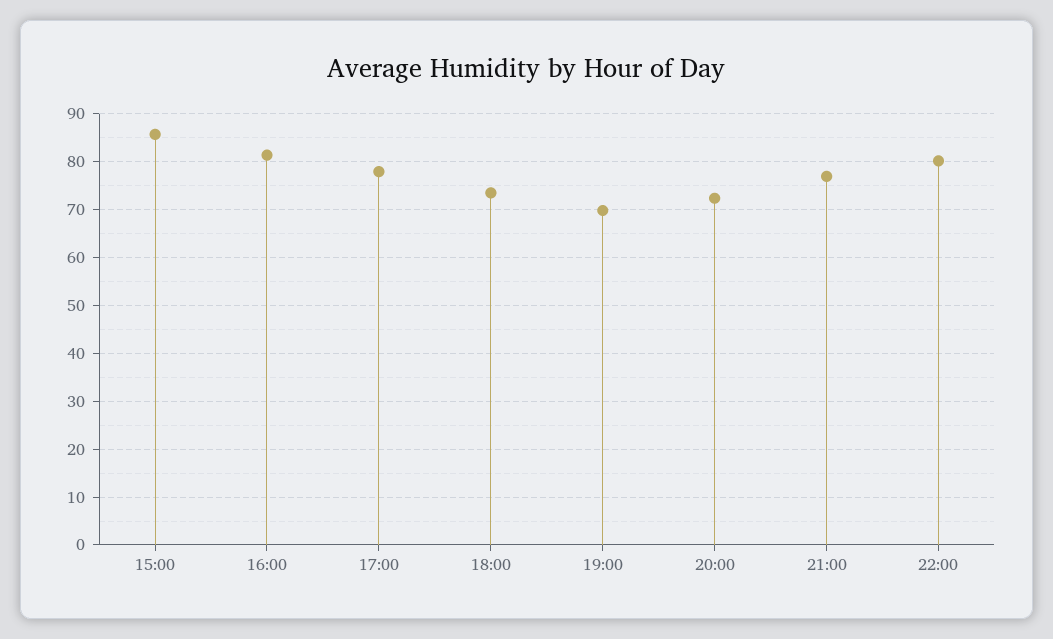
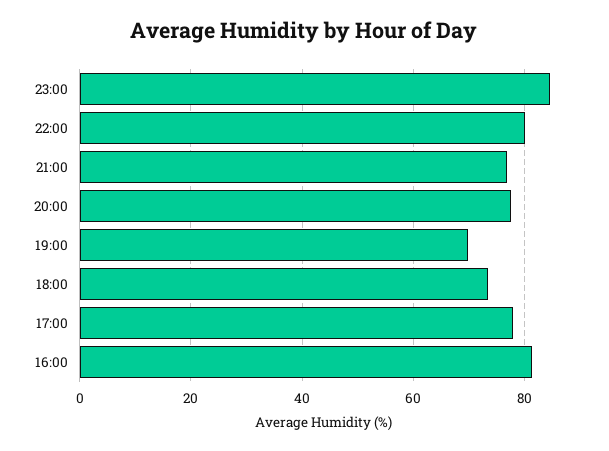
15:00: 86 -> none
20:00: 72 -> 78
23:00: none -> 84

